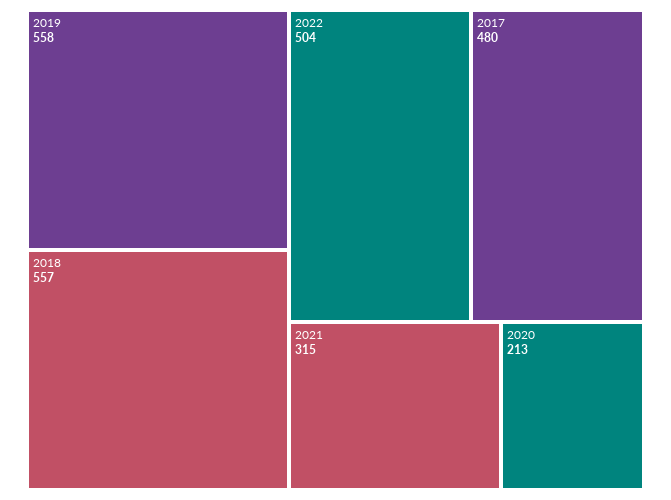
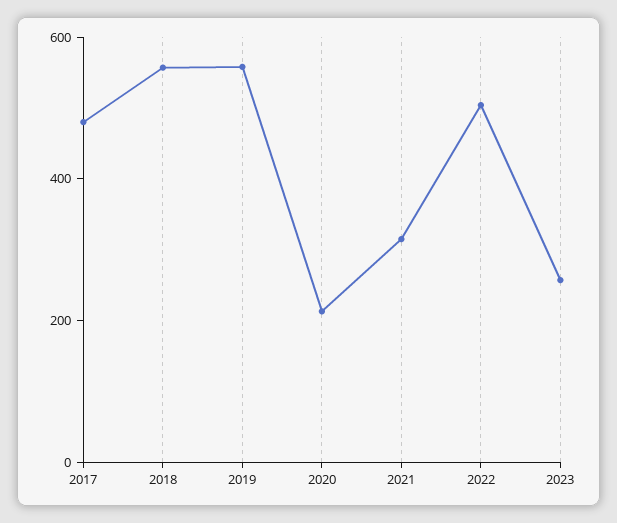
2023: none -> 250

